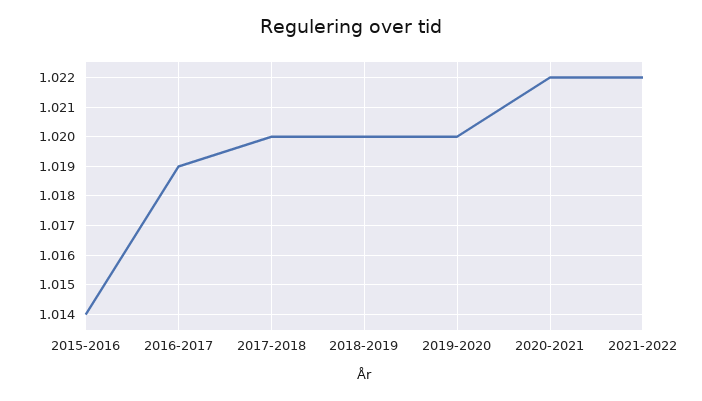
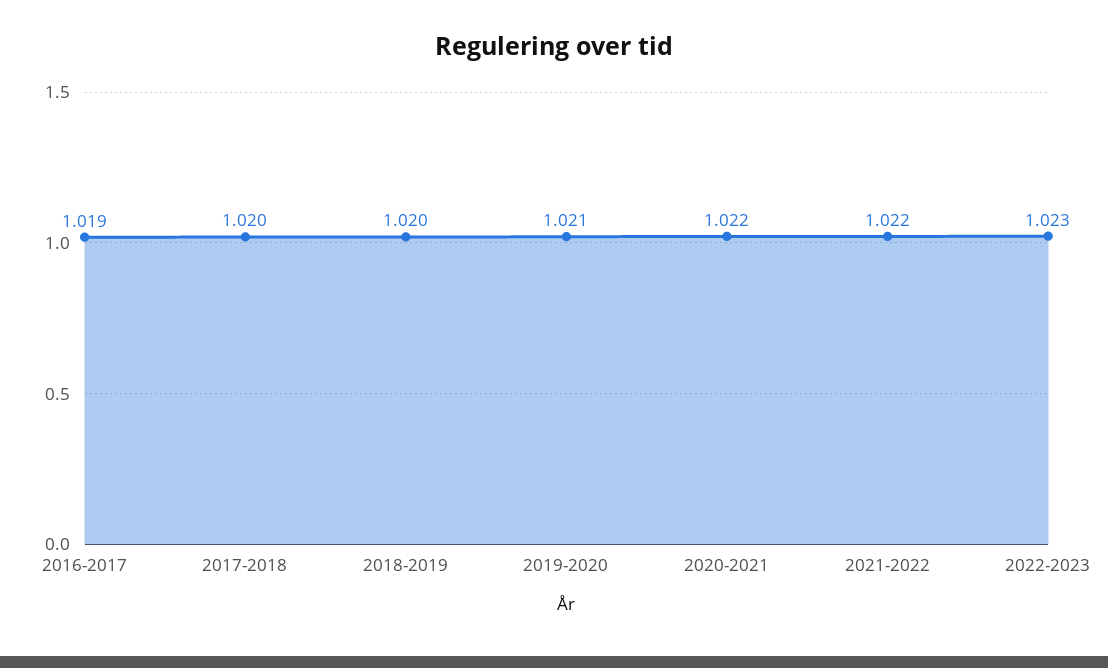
2015-2016: 1.014 -> none
2019-2020: 1.02 -> 1.021
2022-2023: none -> 1.023

